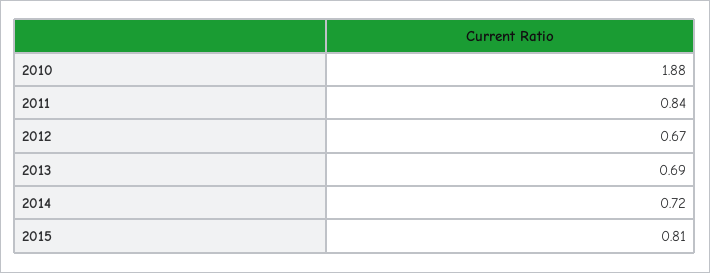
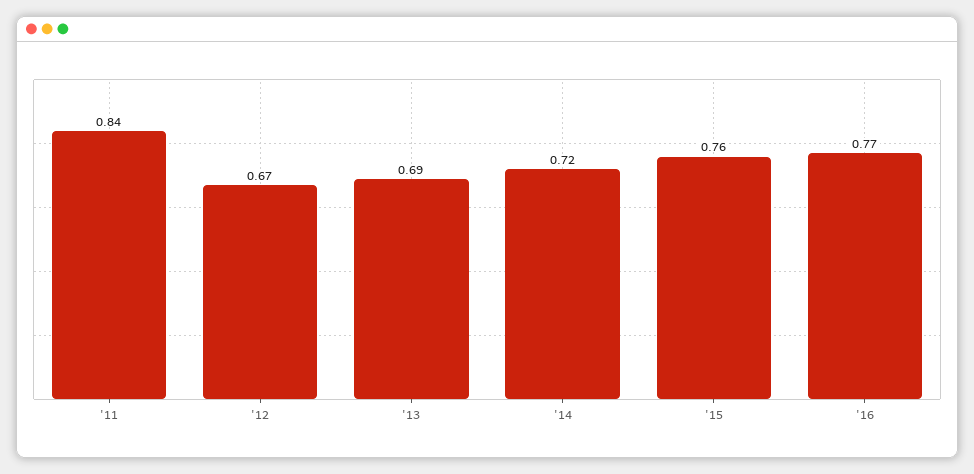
2010: 1.88 -> none
2015: 0.81 -> 0.76
'16: none -> 0.77

